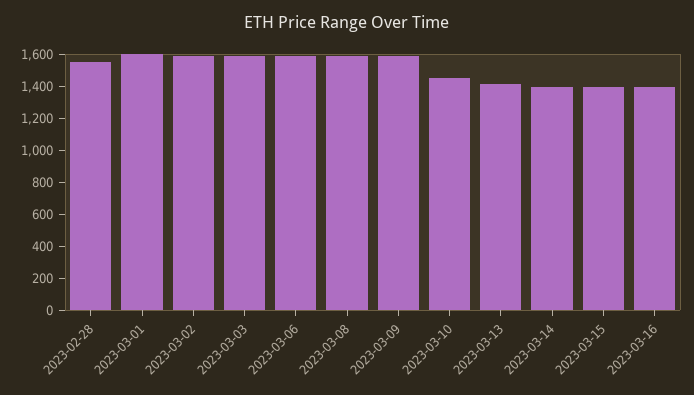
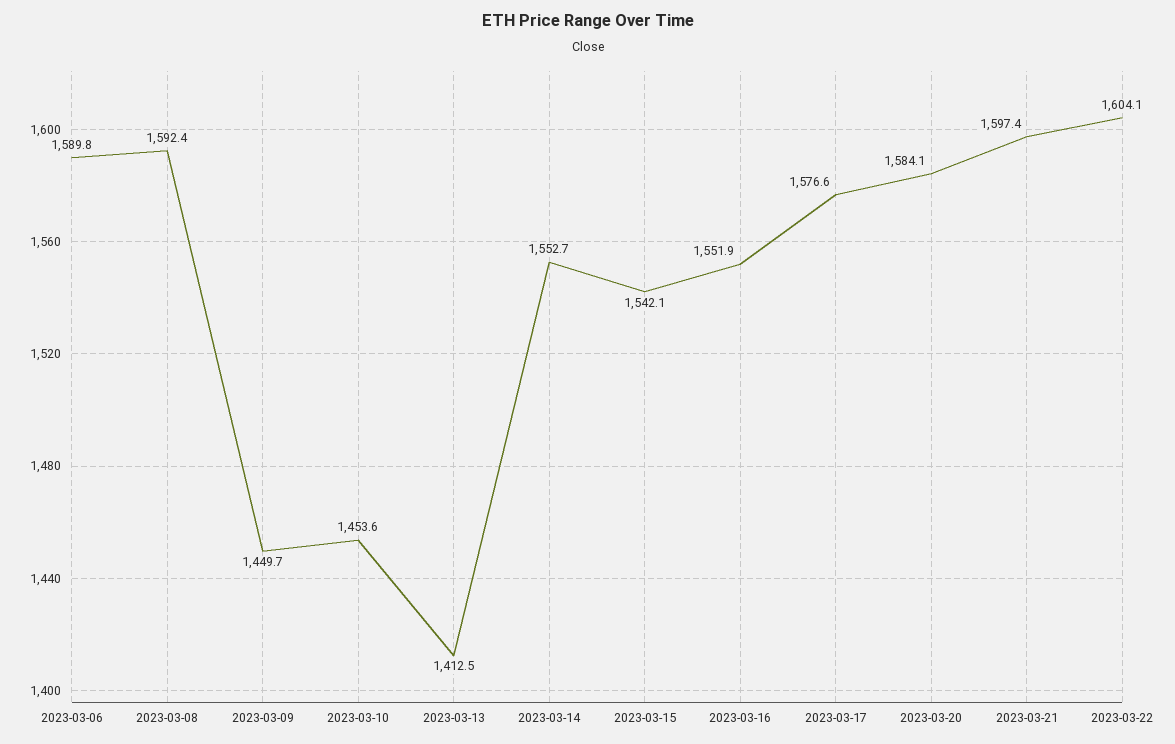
2023-02-28: 1550 -> none
2023-03-01: 1600 -> none
2023-03-02: 1600 -> none
2023-03-03: 1600 -> none
2023-03-09: 1600 -> 1449.7
2023-03-14: 1400 -> 1552.7
2023-03-15: 1400 -> 1542.1
2023-03-16: 1400 -> 1551.9
2023-03-17: none -> 1576.6
2023-03-20: none -> 1584.1
2023-03-21: none -> 1597.4
2023-03-22: none -> 1604.1

